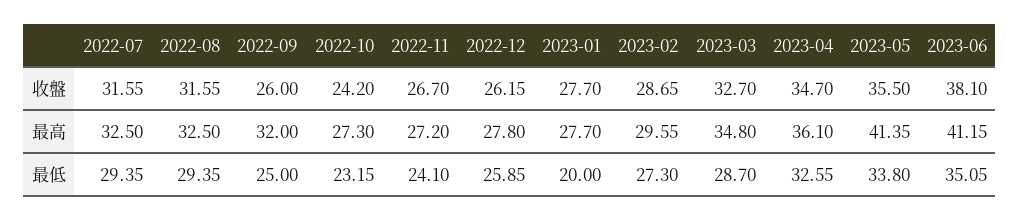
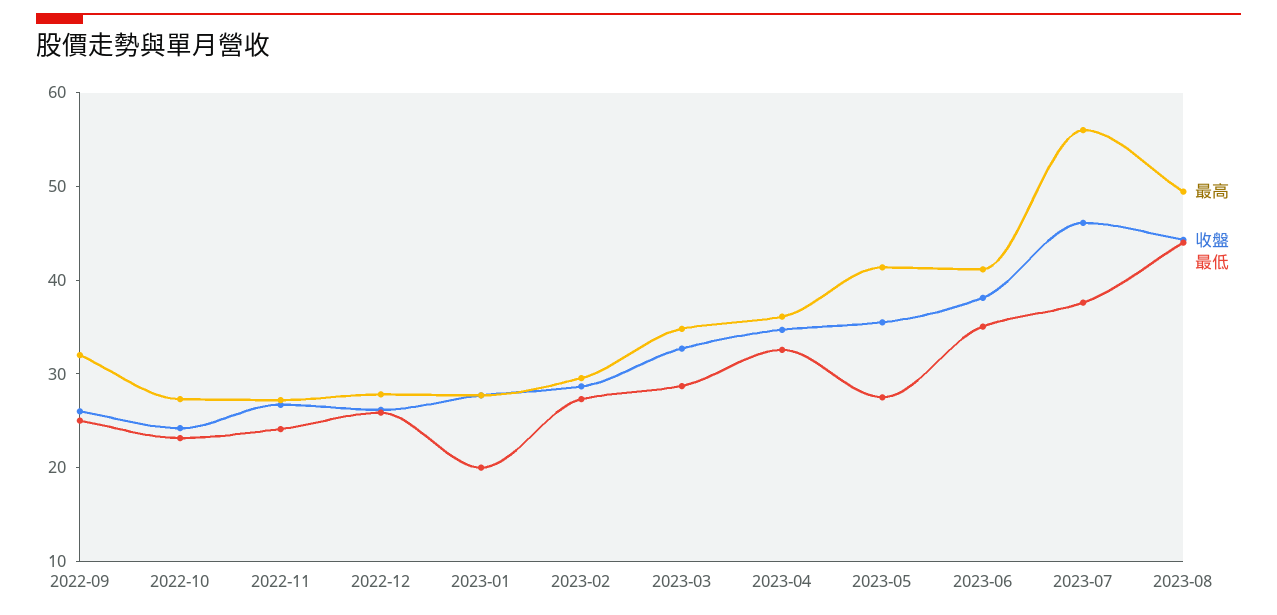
收盤, 2022-07: 31.55 -> none
收盤, 2022-08: 31.55 -> none
最高, 2022-07: 32.5 -> none
最高, 2022-08: 32.5 -> none
最低, 2022-07: 29.35 -> none
最低, 2022-08: 29.35 -> none
最低, 2023-05: 33.8 -> 28
最高, 2023-07: none -> 56
收盤, 2023-07: none -> 46
最低, 2023-07: none -> 38
最高, 2023-08: none -> 50
收盤, 2023-08: none -> 44
最低, 2023-08: none -> 44

